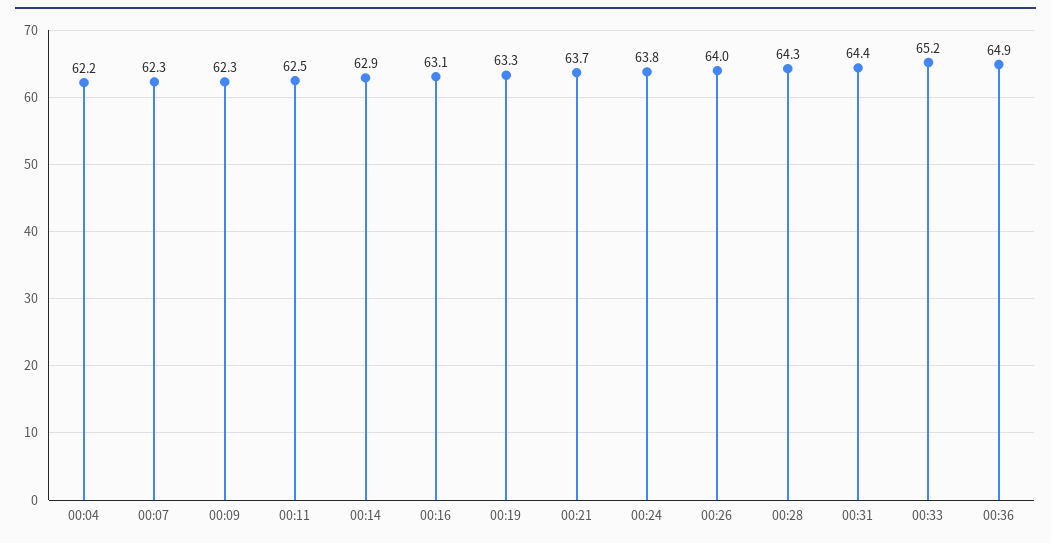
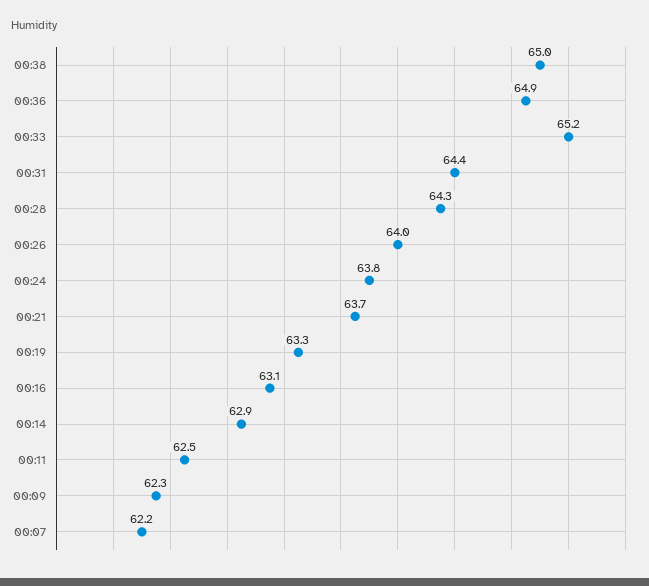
00:04: 62.2 -> none
00:07: 62.3 -> 62.2
00:38: none -> 65

